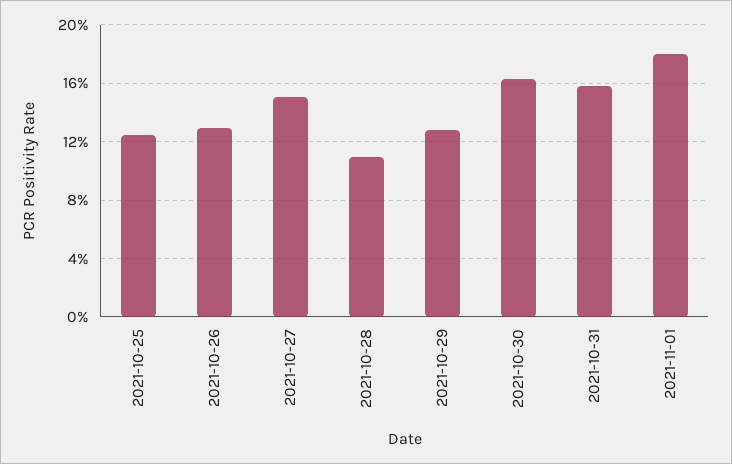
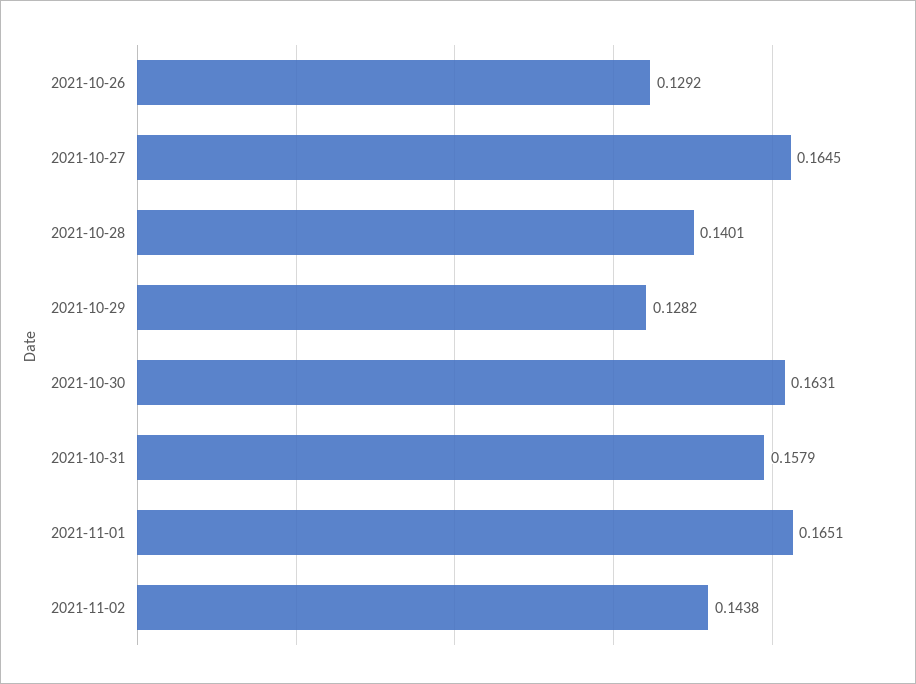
2021-10-25: 0.125 -> none
2021-10-27: 0.15 -> 0.1645
2021-10-28: 0.11 -> 0.1401
2021-11-01: 0.18 -> 0.1651
2021-11-02: none -> 0.1438

